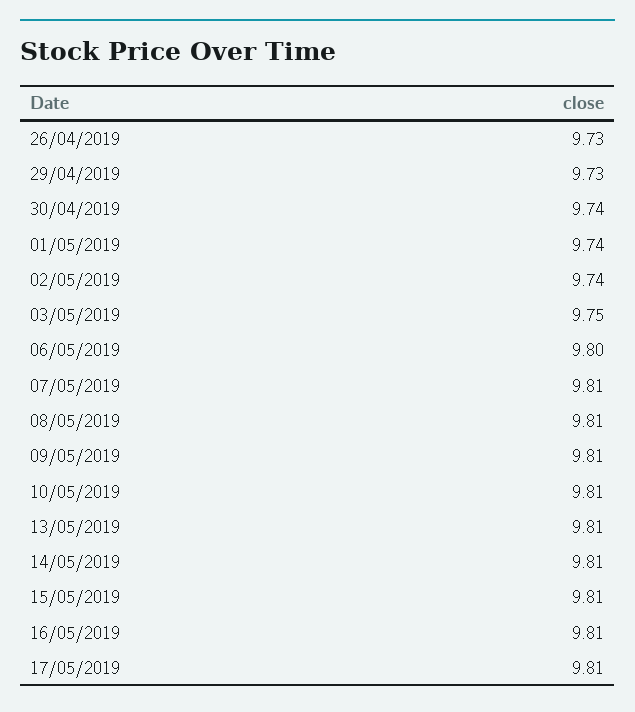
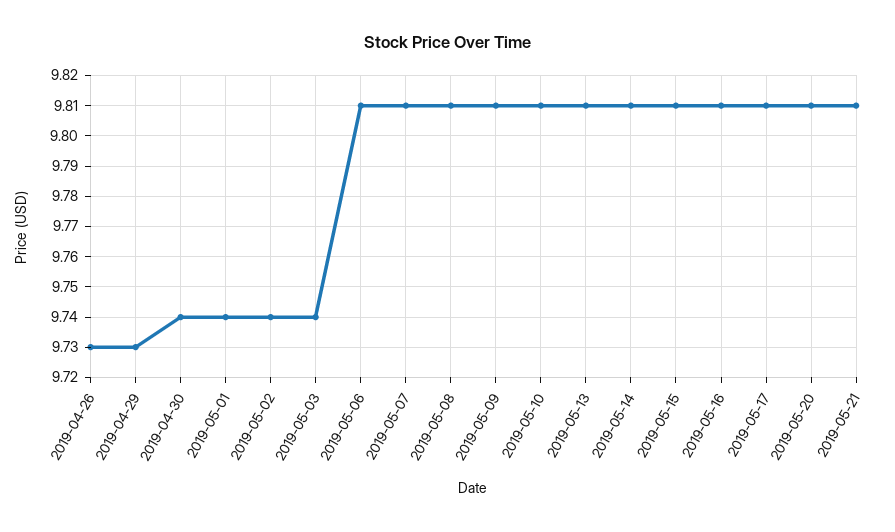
03/05/2019: 9.75 -> 9.74
06/05/2019: 9.8 -> 9.81
2019-05-20: none -> 9.81
2019-05-21: none -> 9.81

